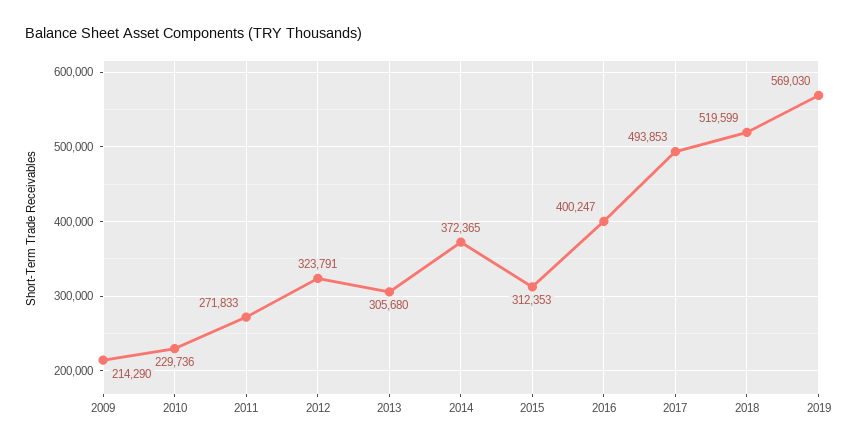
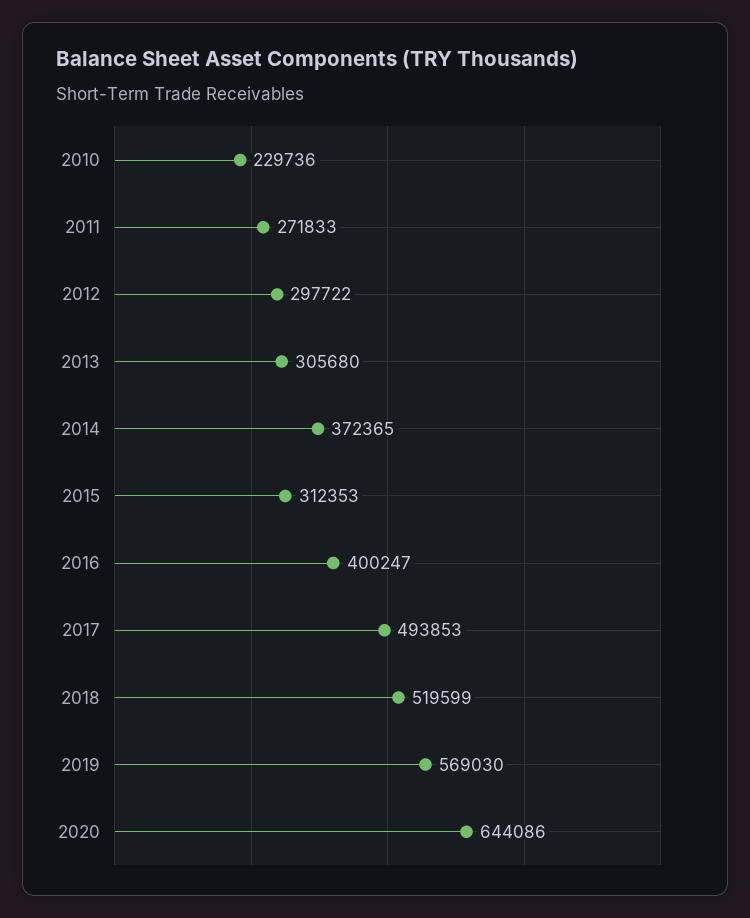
2009: 214290 -> none
2012: 323791 -> 297722
2020: none -> 644086

